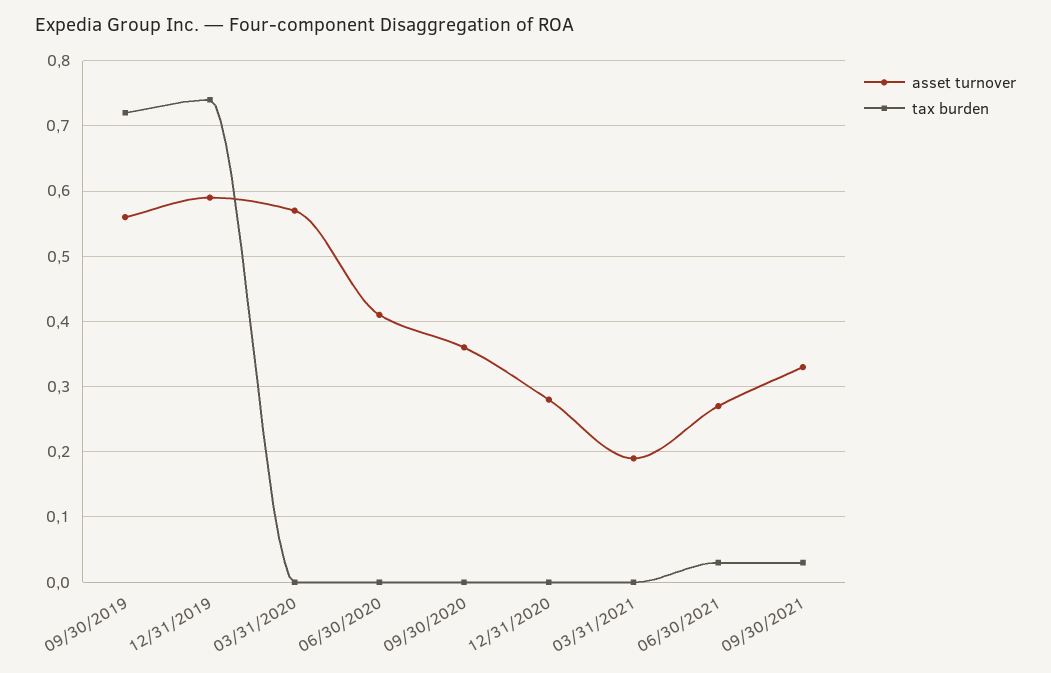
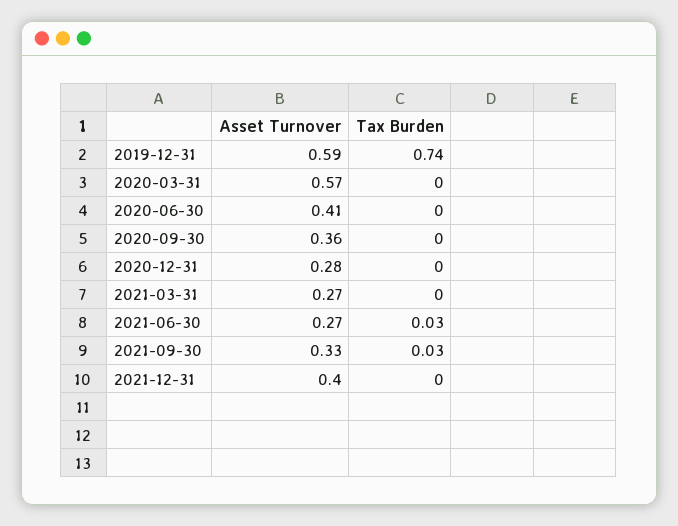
asset turnover, 09/30/2019: 0.56 -> none
tax burden, 09/30/2019: 0.72 -> none
asset turnover, 03/31/2021: 0.19 -> 0.27
asset turnover, 2021-12-31: none -> 0.4
tax burden, 2021-12-31: none -> 0

